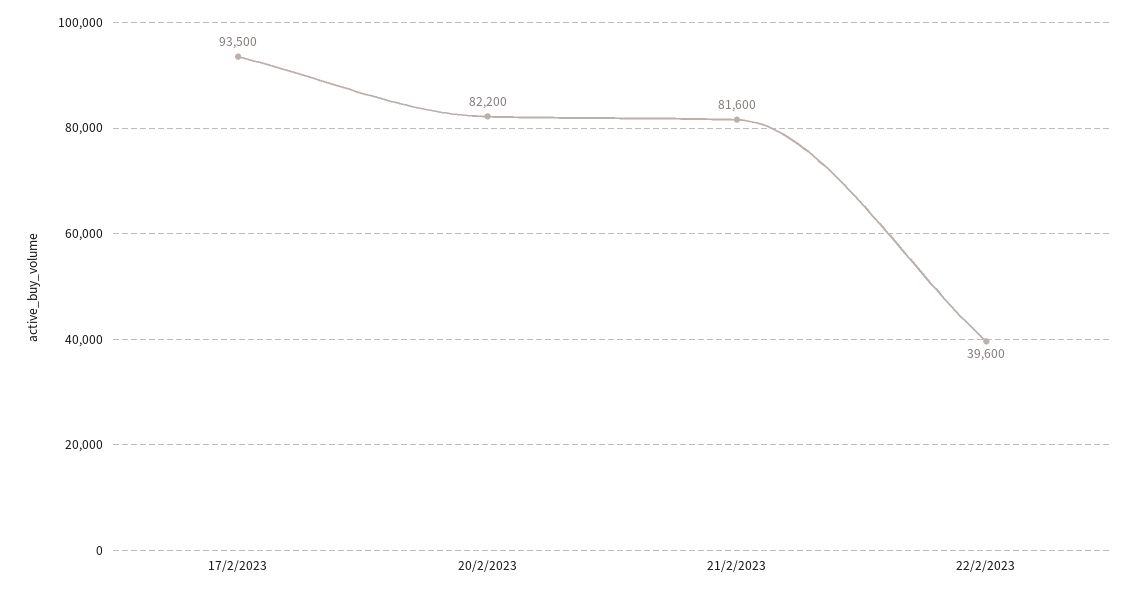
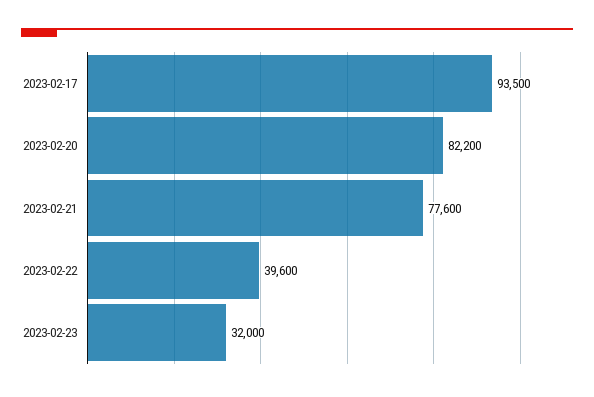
21/2/2023: 81600 -> 77600
2023-02-23: none -> 32000

